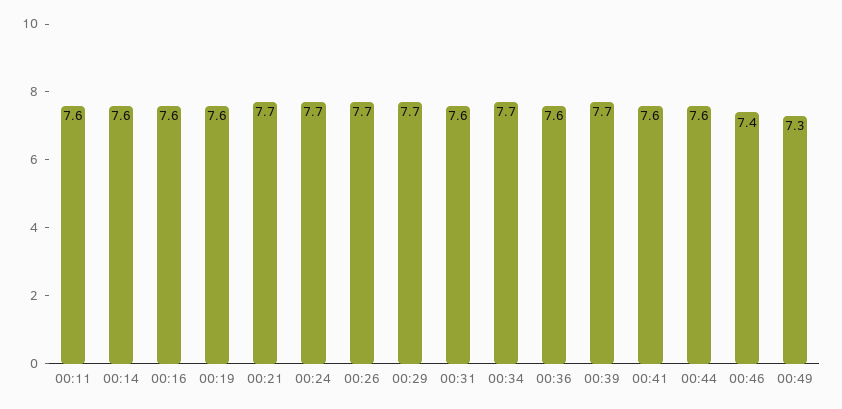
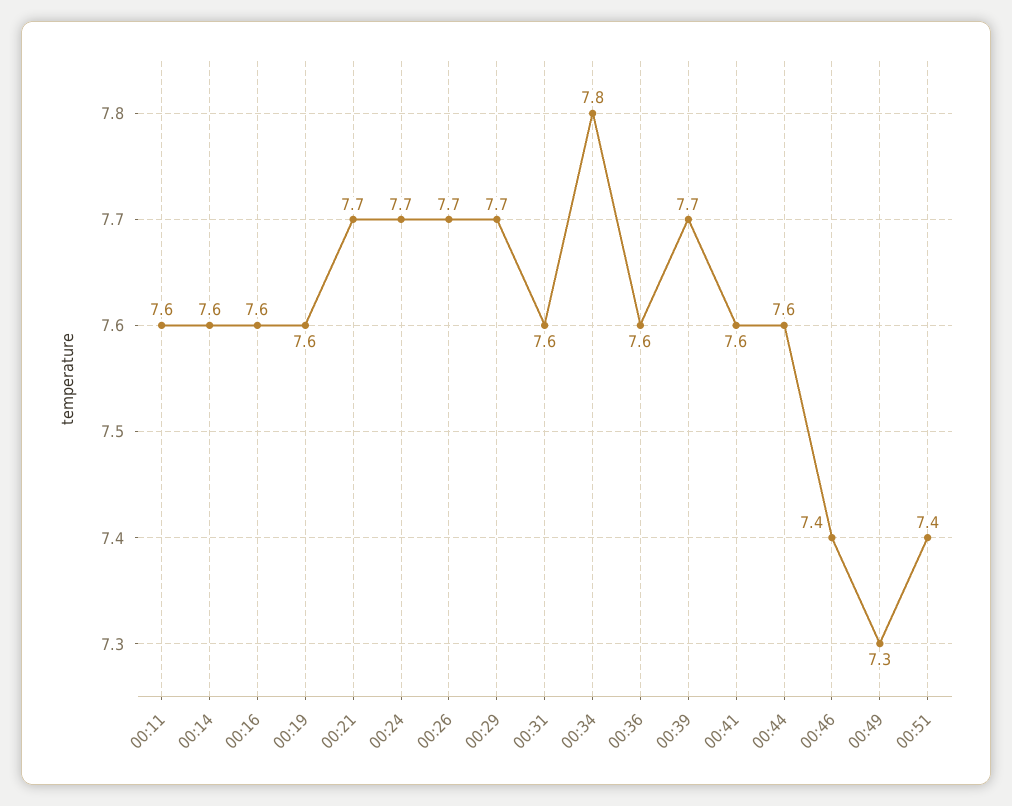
00:34: 7.7 -> 7.8
00:51: none -> 7.4

